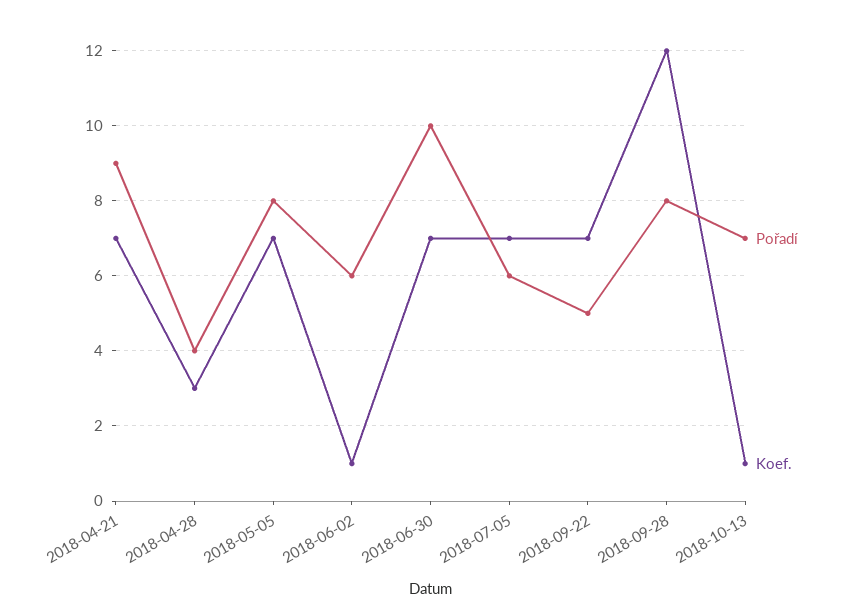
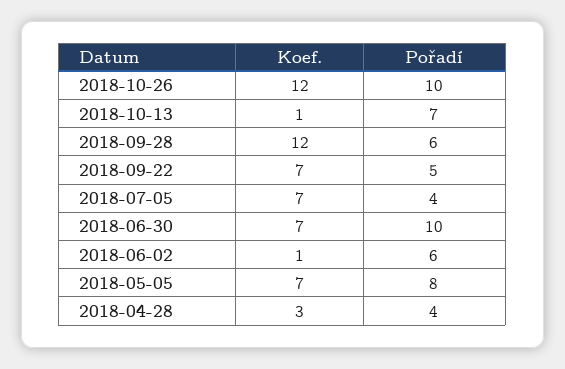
Pořadí, 2018-04-21: 9 -> none
Koef., 2018-04-21: 7 -> none
Pořadí, 2018-07-05: 6 -> 4
Pořadí, 2018-09-28: 8 -> 6
Koef., 2018-10-26: none -> 12
Pořadí, 2018-10-26: none -> 10

